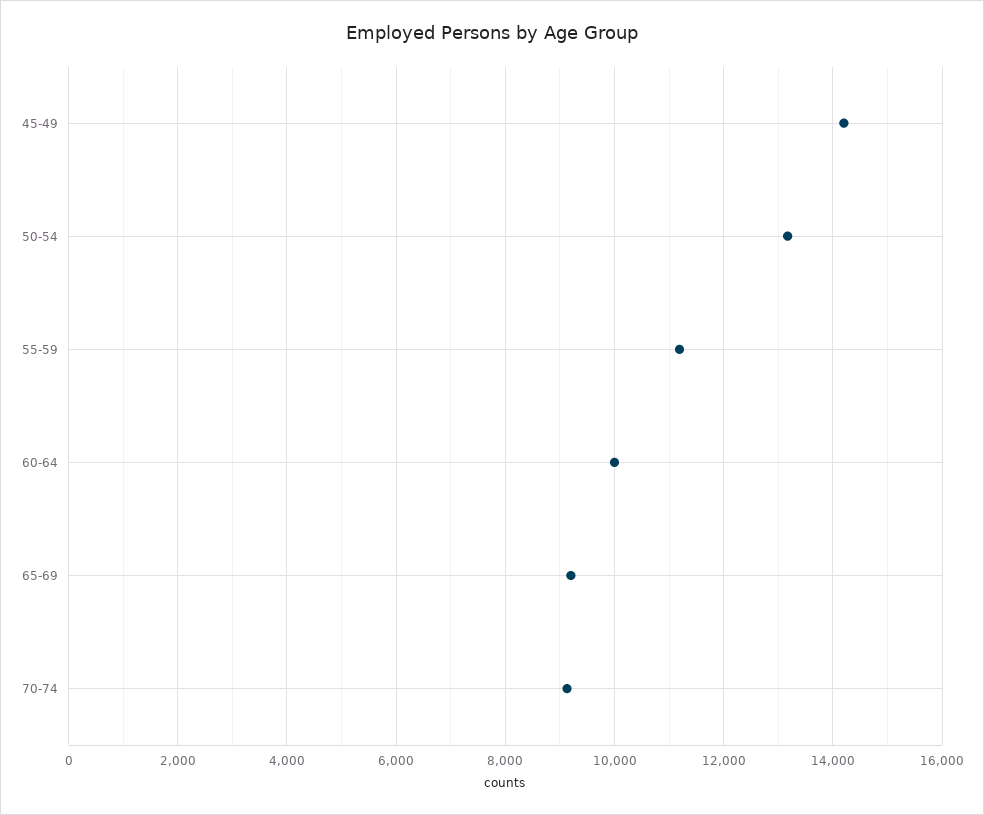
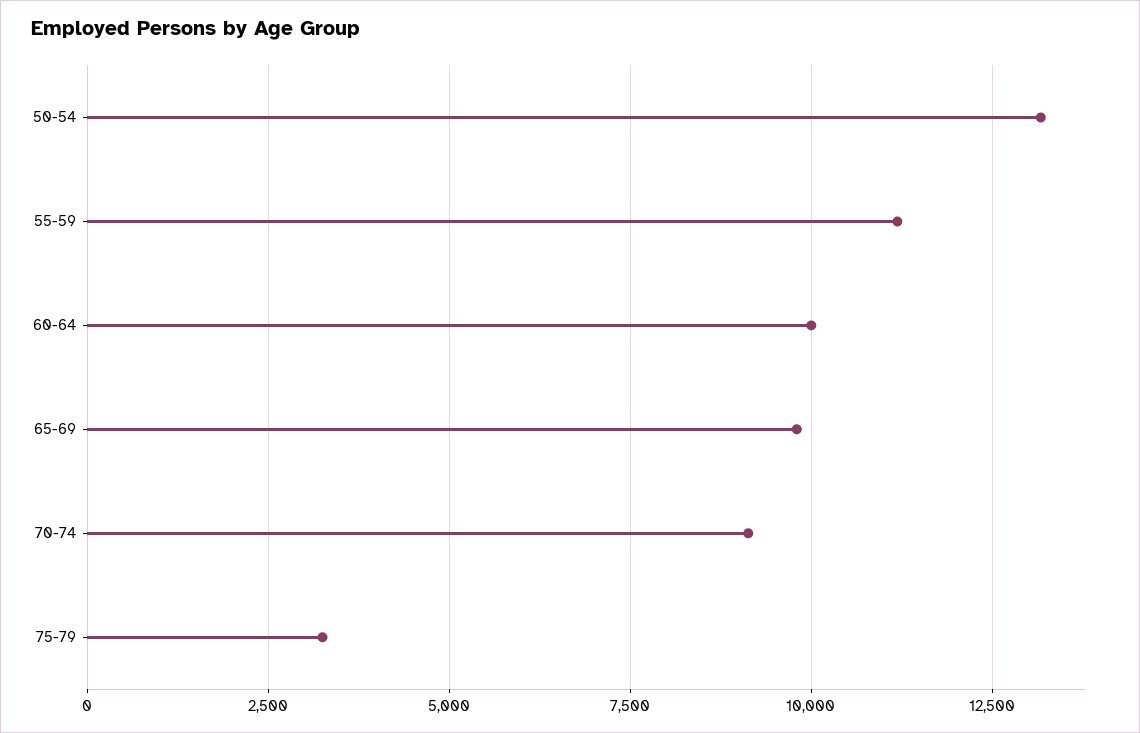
45-49: 14200 -> none
65-69: 9200 -> 9750
75-79: none -> 3250

